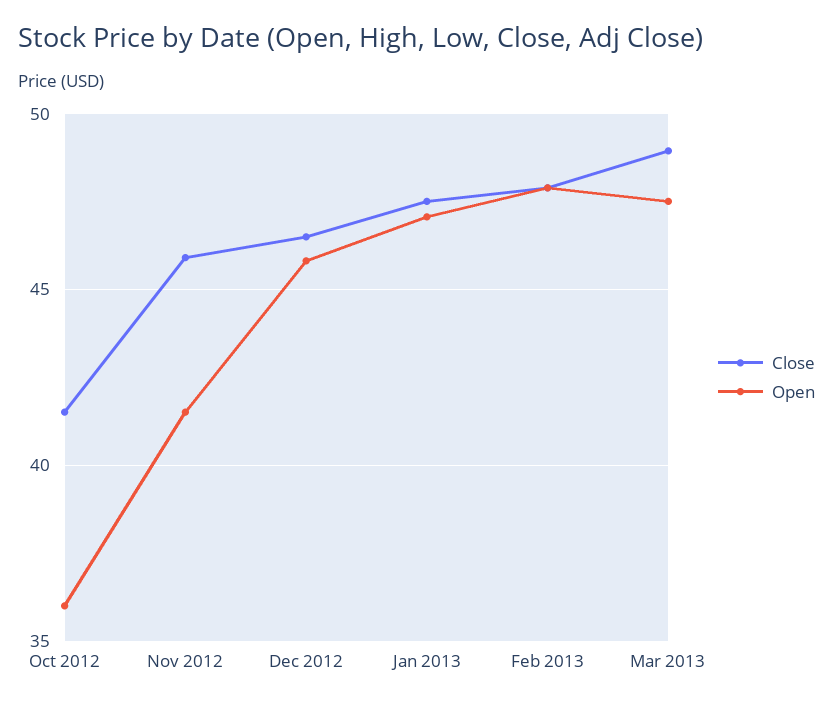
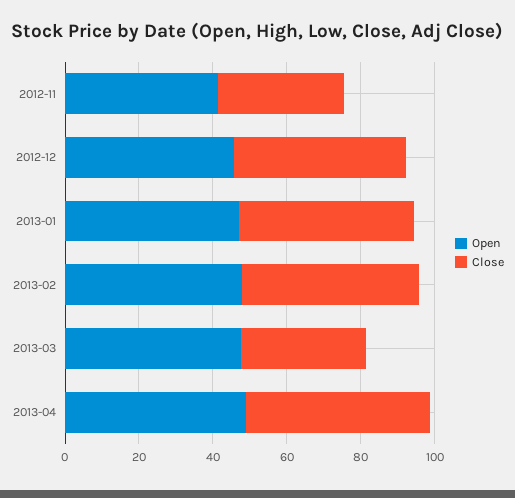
Close, Oct 2012: 41.5 -> none
Open, Oct 2012: 36 -> none
Close, Nov 2012: 46 -> 35
Close, Mar 2013: 49 -> 35
Open, 2013-04: none -> 50
Close, 2013-04: none -> 50

